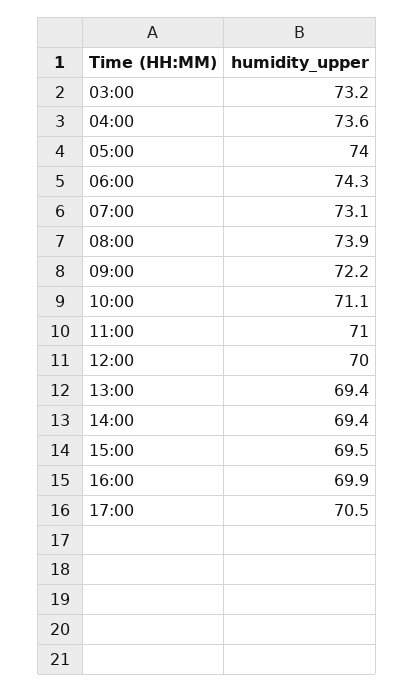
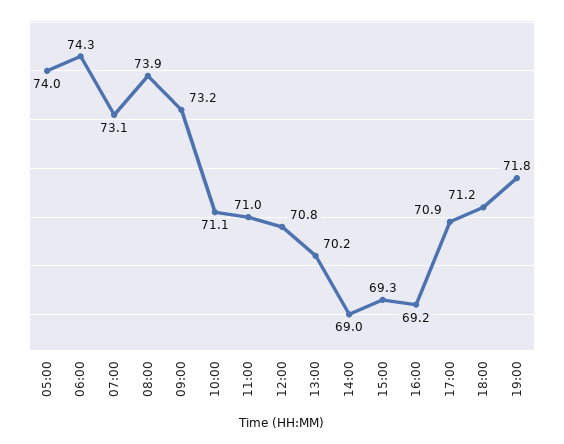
03:00: 73.2 -> none
04:00: 73.6 -> none
09:00: 72.2 -> 73.2
12:00: 70 -> 70.8
13:00: 69.4 -> 70.2
14:00: 69.4 -> 69
15:00: 69.5 -> 69.3
16:00: 69.9 -> 69.2
17:00: 70.5 -> 70.9
18:00: none -> 71.2
19:00: none -> 71.8

